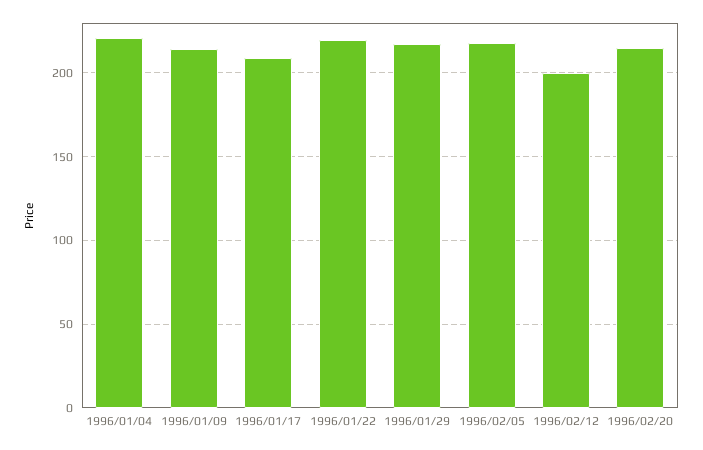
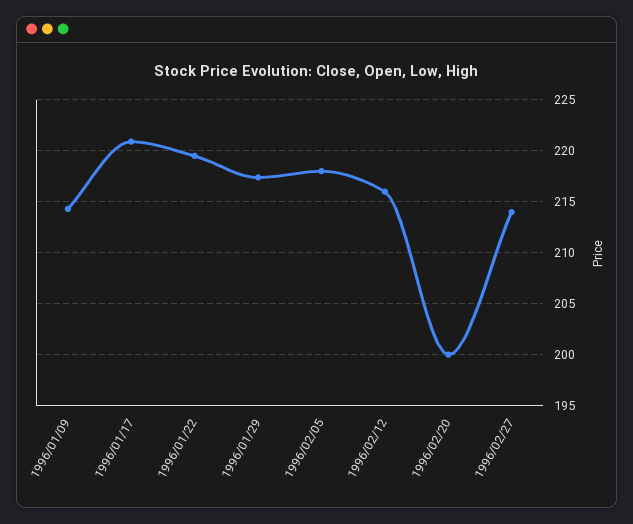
1996/01/04: 220 -> none
1996/01/17: 210 -> 221
1996/02/12: 200 -> 216
1996/02/20: 215 -> 200
1996/02/27: none -> 214

